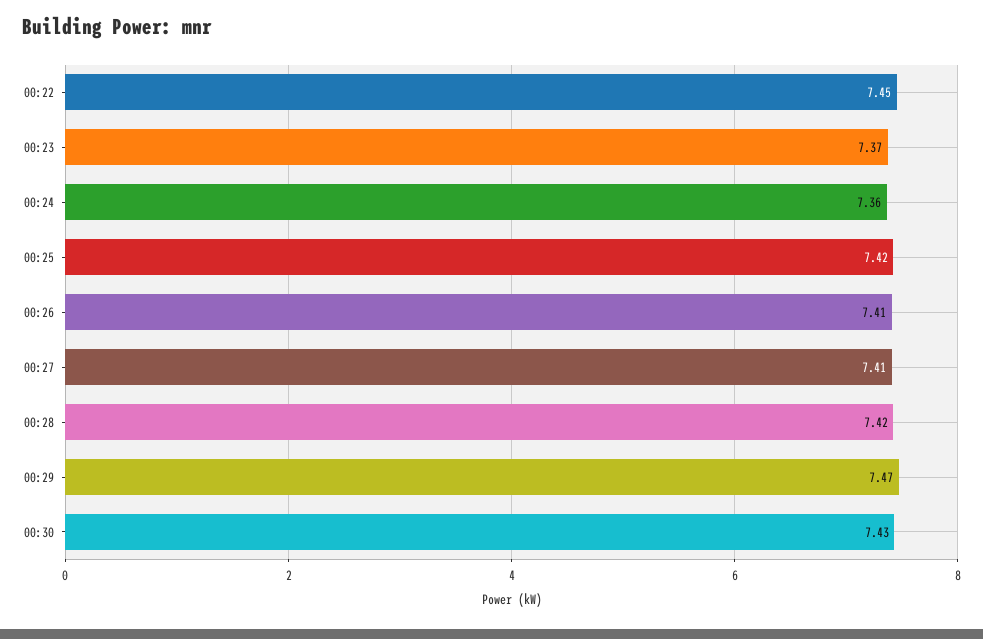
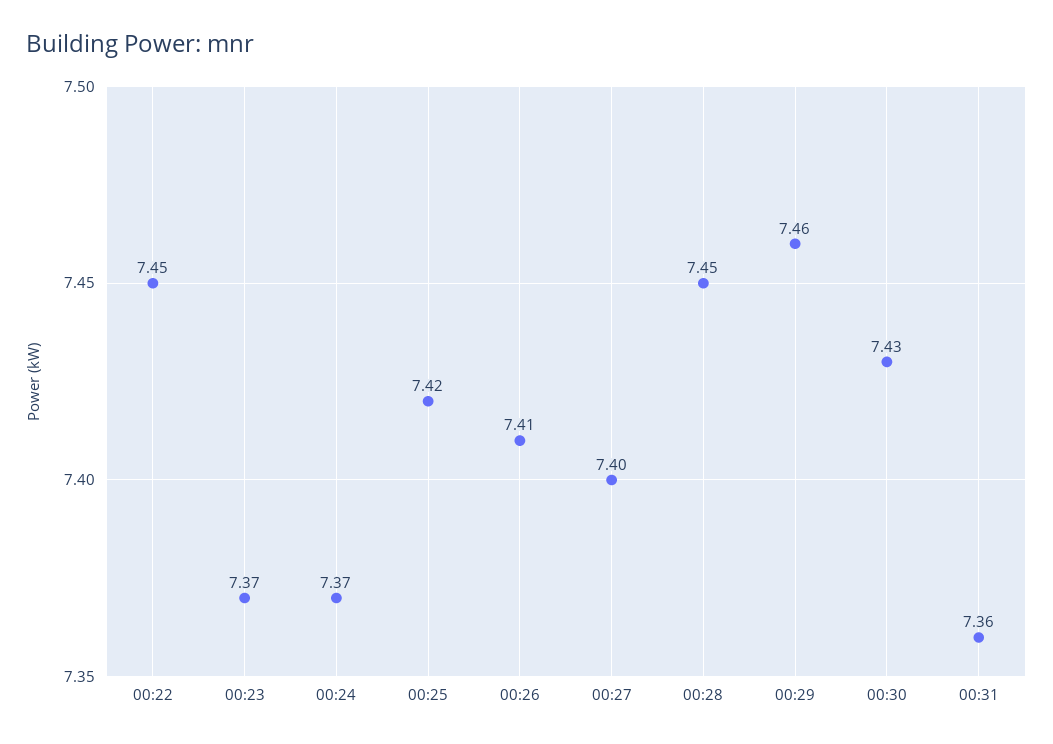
00:24: 7.36 -> 7.37
00:27: 7.41 -> 7.4
00:28: 7.42 -> 7.45
00:29: 7.47 -> 7.46
00:31: none -> 7.36

